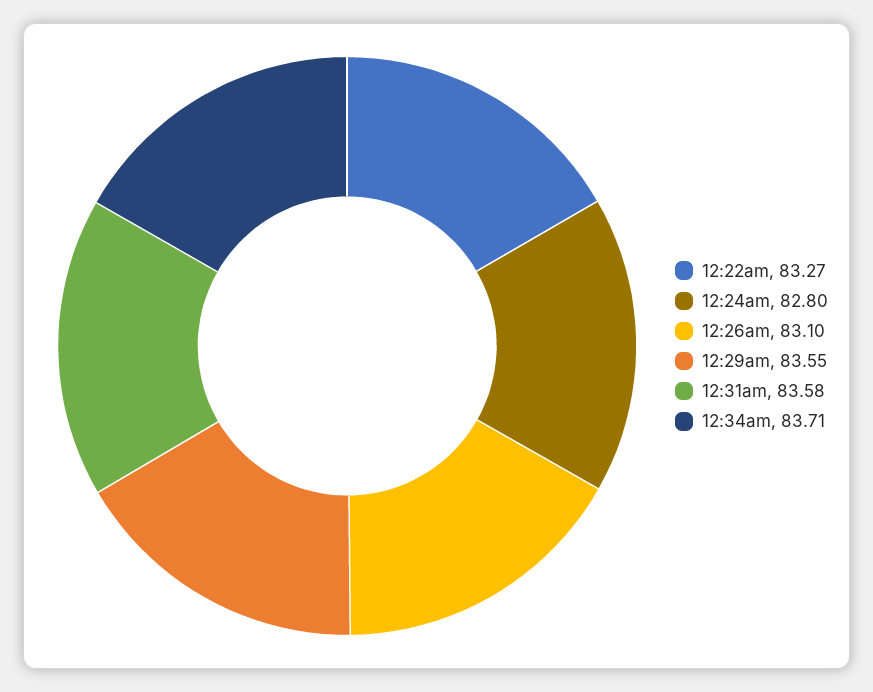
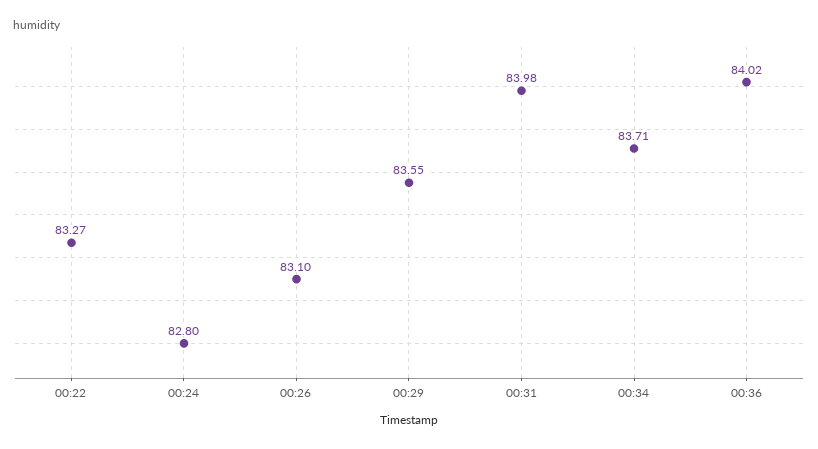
12:31am: 83.58 -> 83.98
00:36: none -> 84.02

